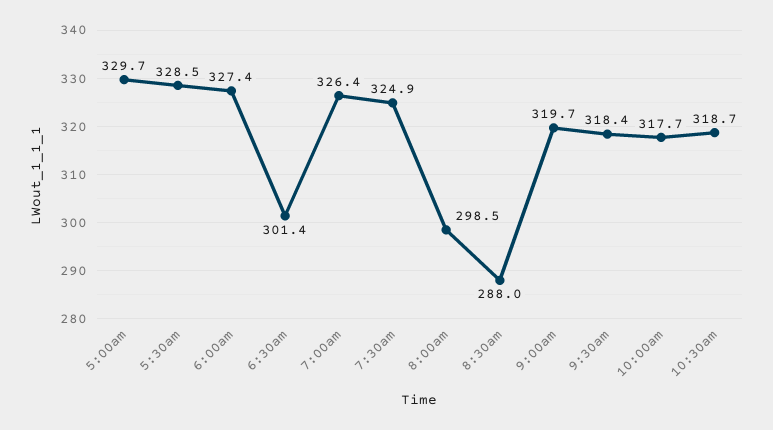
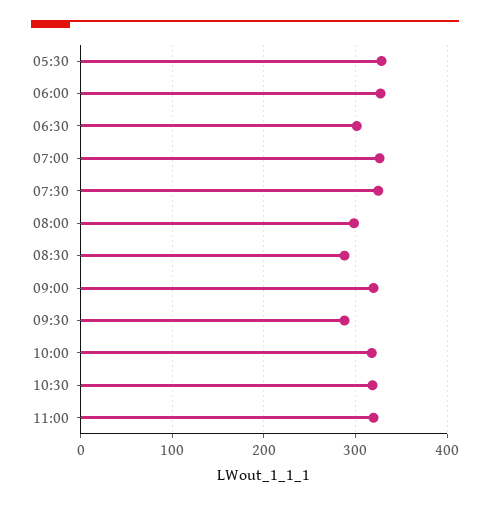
5:00am: 329.7 -> none
9:30am: 318.4 -> 290
11:00: none -> 320

